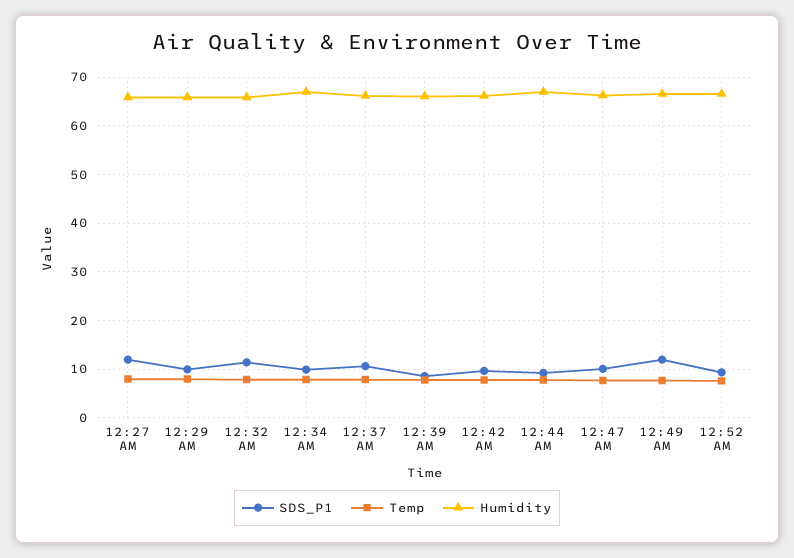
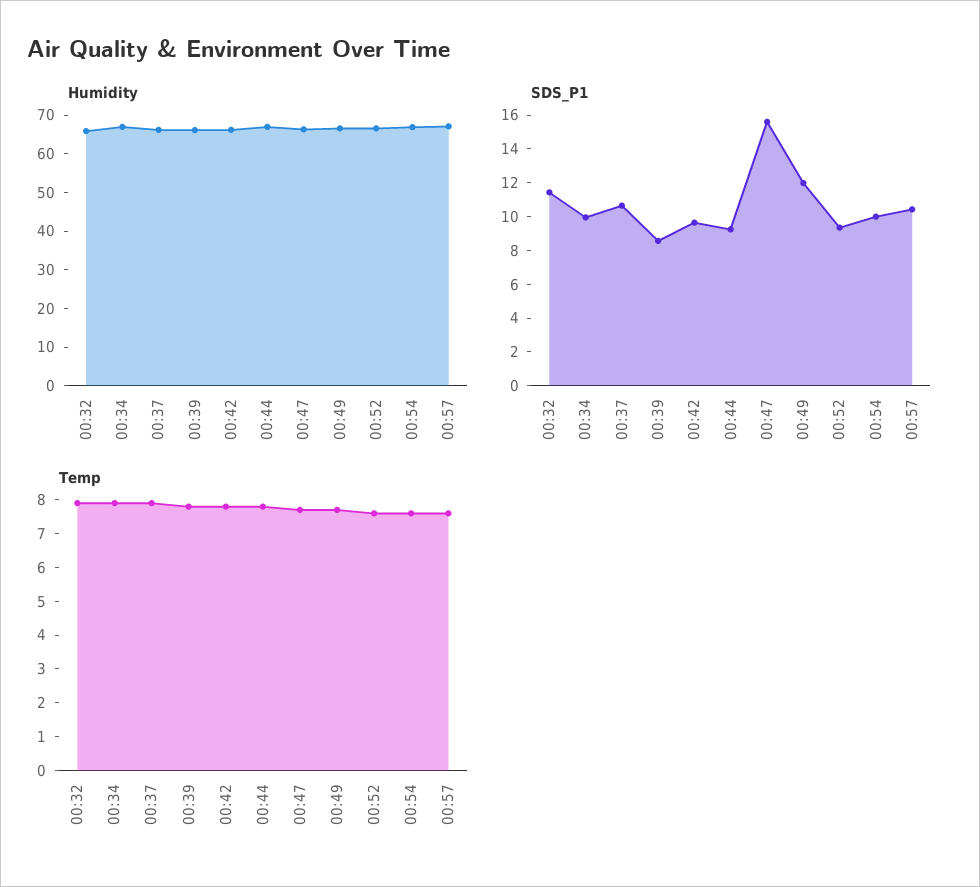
SDS_P1, 12:27 AM: 12 -> none
Temp, 12:27 AM: 8 -> none
Humidity, 12:27 AM: 66 -> none
SDS_P1, 12:29 AM: 10 -> none
Temp, 12:29 AM: 8 -> none
Humidity, 12:29 AM: 66 -> none
SDS_P1, 12:47 AM: 10 -> 15.5
Humidity, 00:54: none -> 67.5
Humidity, 00:57: none -> 67.5
SDS_P1, 00:54: none -> 10
SDS_P1, 00:57: none -> 10.5
Temp, 00:54: none -> 7.5
Temp, 00:57: none -> 7.5

